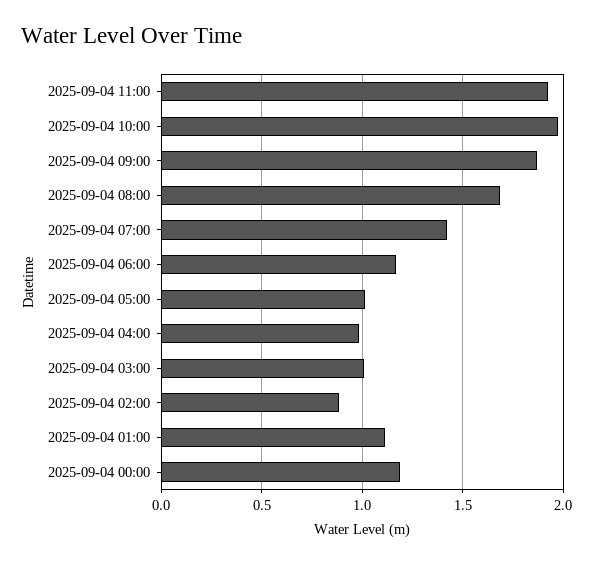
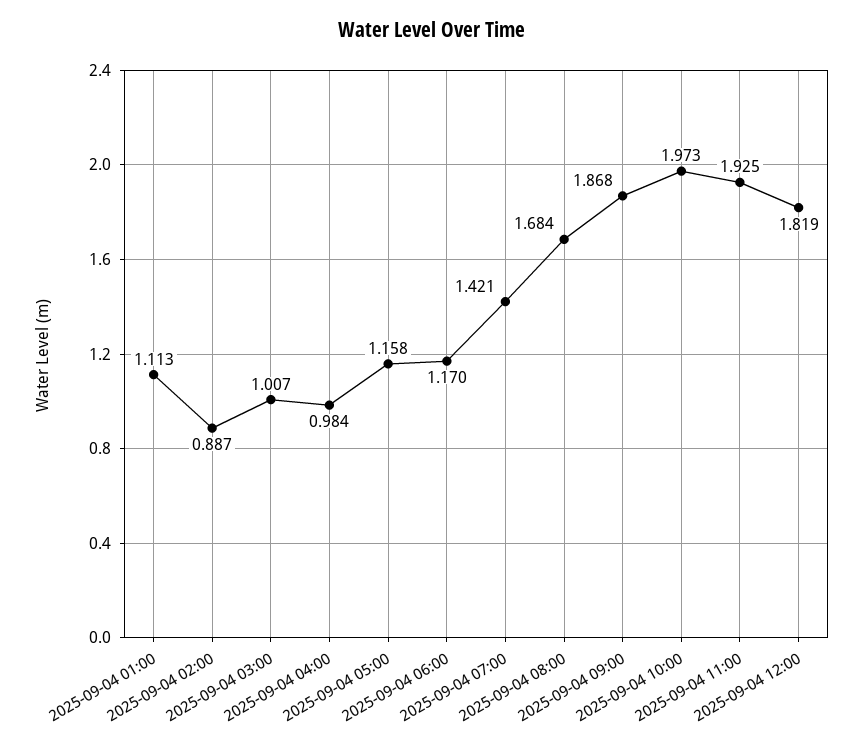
2025-09-04 05:00: 1 -> 1.158
2025-09-04 00:00: 1.2 -> none
2025-09-04 12:00: none -> 1.819

